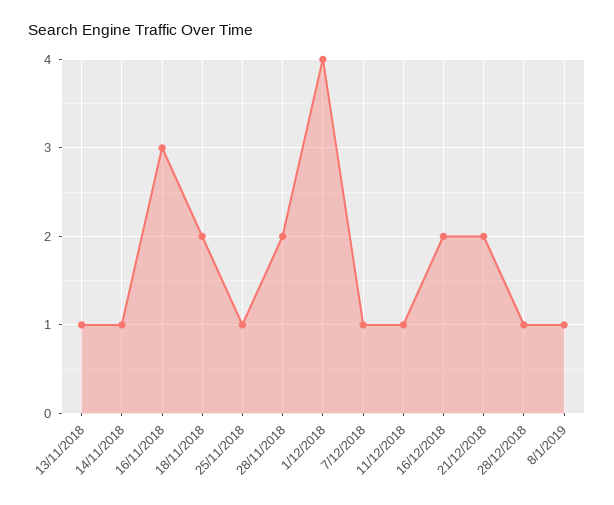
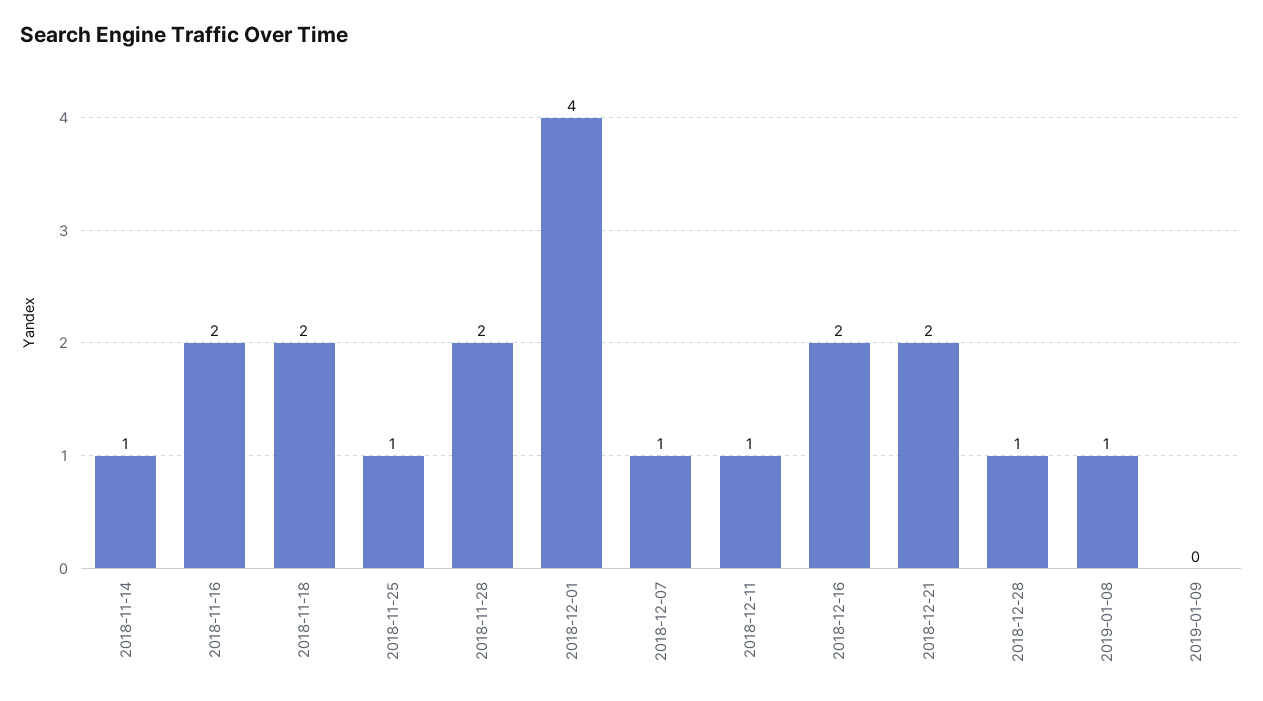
13/11/2018: 1 -> none
16/11/2018: 3 -> 2
2019-01-09: none -> 0

